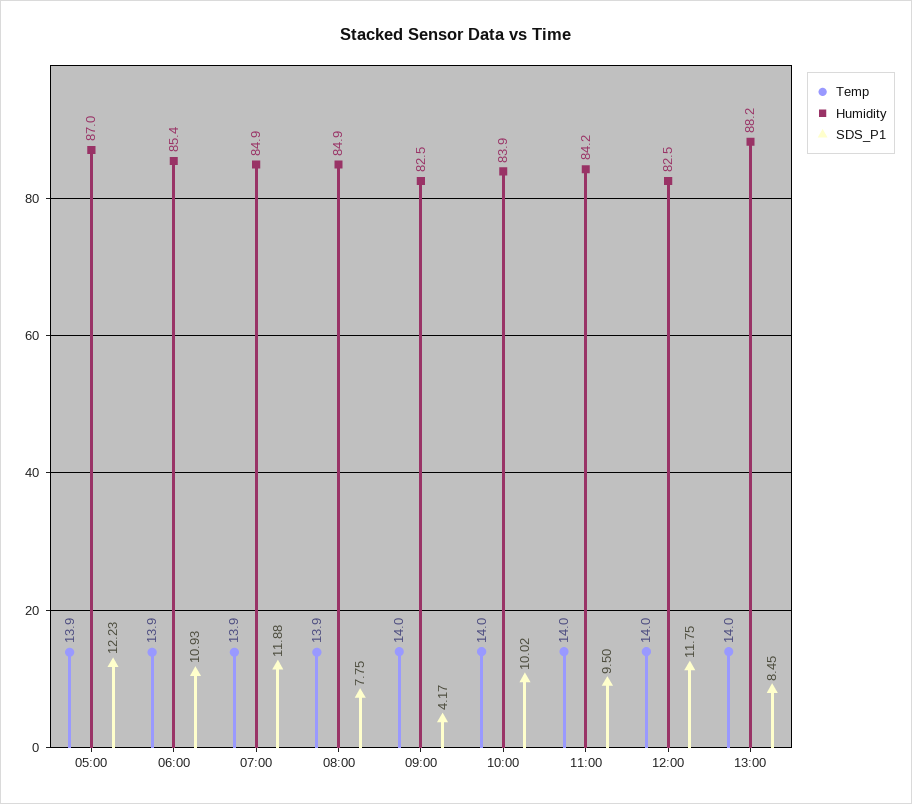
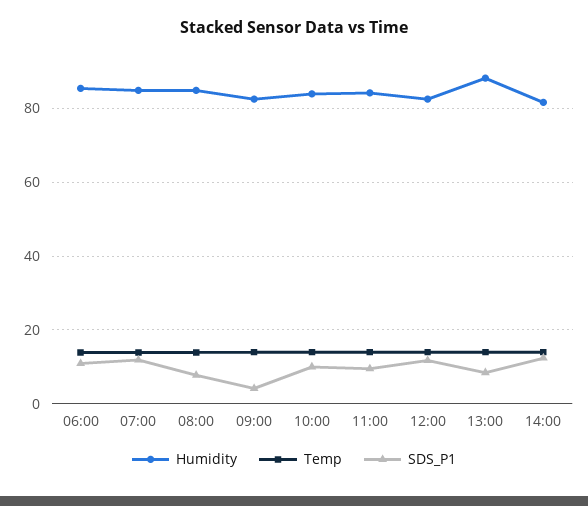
Temp, 05:00: 13.9 -> none
Humidity, 05:00: 87 -> none
SDS_P1, 05:00: 12.23 -> none
Humidity, 14:00: none -> 82
Temp, 14:00: none -> 14
SDS_P1, 14:00: none -> 12

